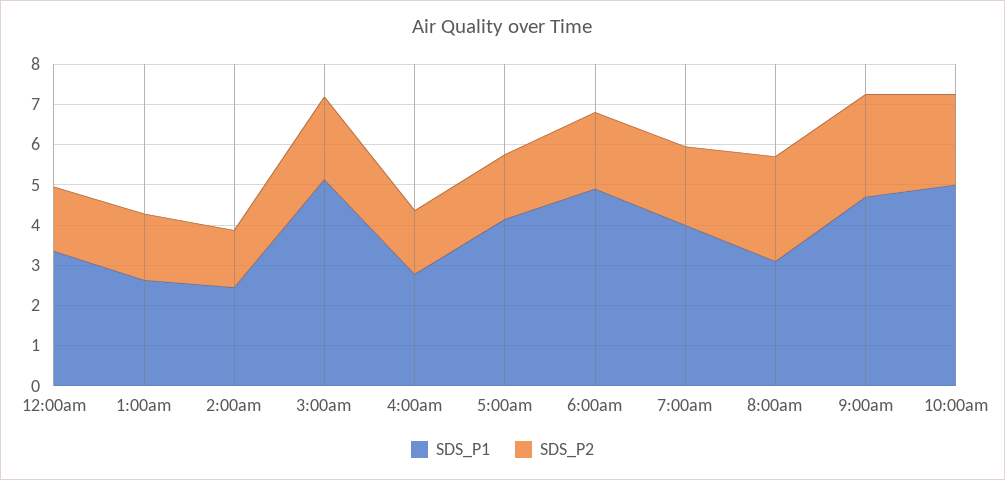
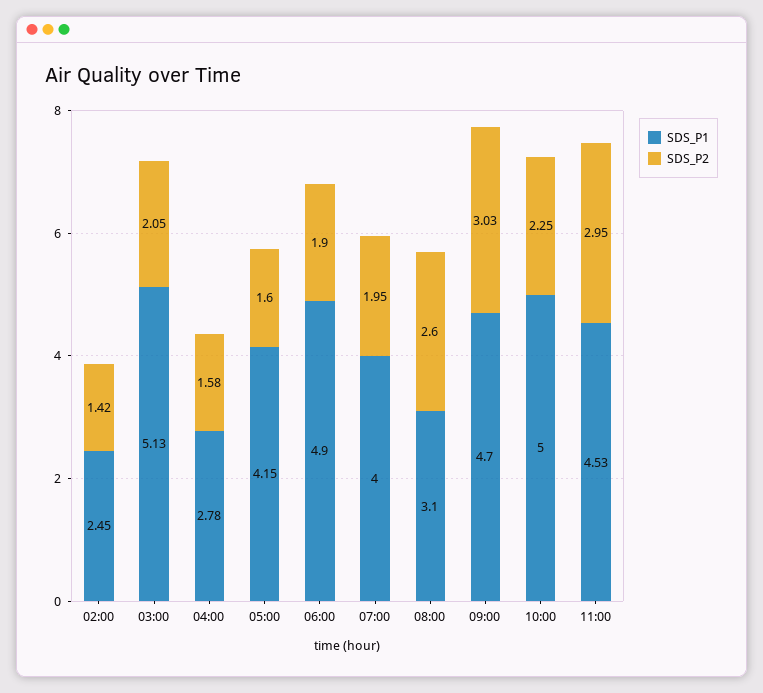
SDS_P1, 12:00am: 3.4 -> none
SDS_P2, 12:00am: 1.6 -> none
SDS_P1, 1:00am: 2.6 -> none
SDS_P2, 1:00am: 1.6 -> none
SDS_P2, 9:00am: 2.6 -> 3.03
SDS_P1, 11:00: none -> 4.53
SDS_P2, 11:00: none -> 2.95

